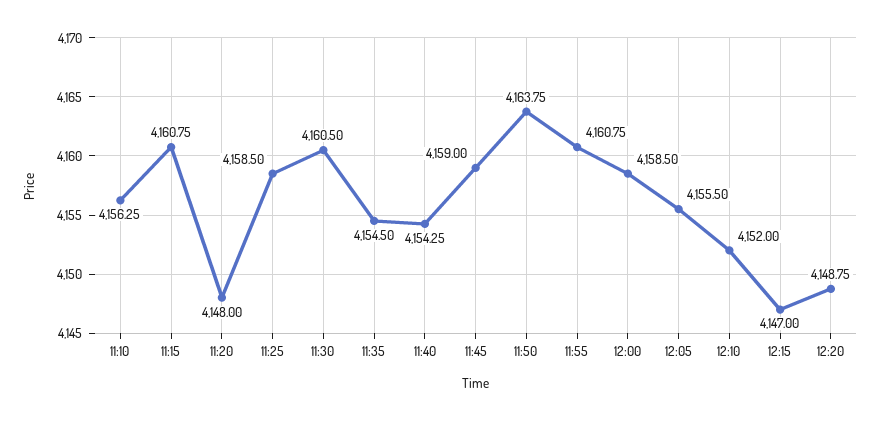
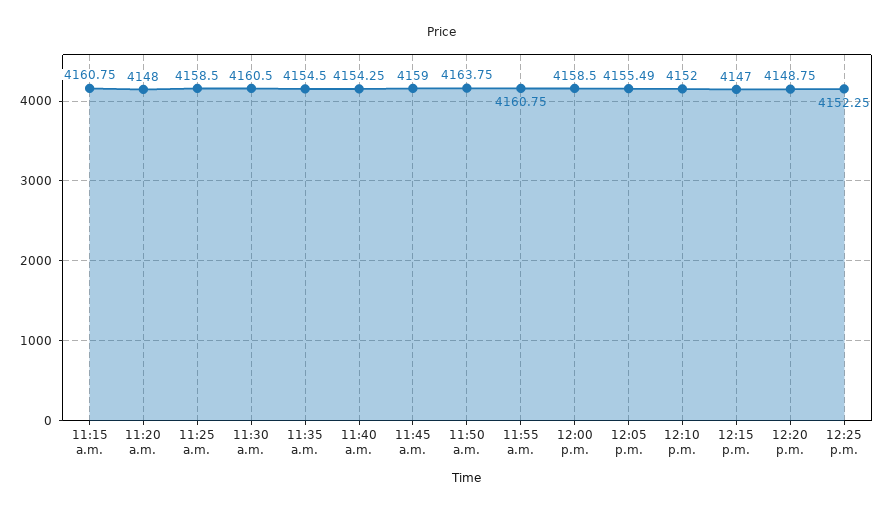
11:10: 4156.25 -> none
12:05: 4155.5 -> 4155.49
12:25 p.m.: none -> 4152.25

